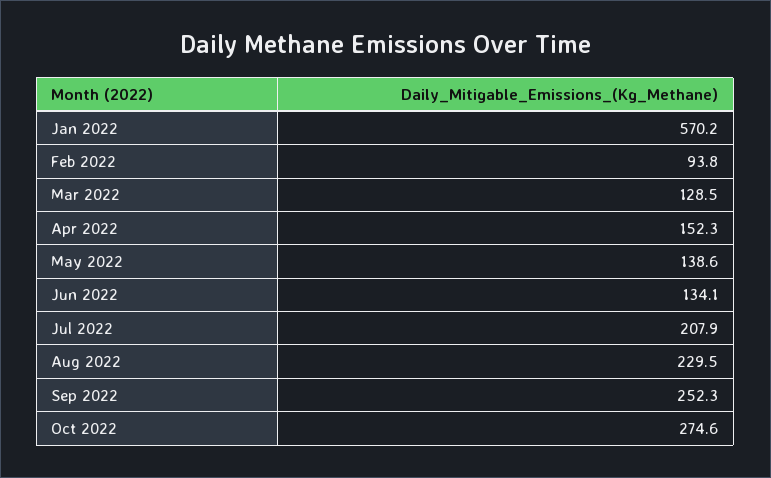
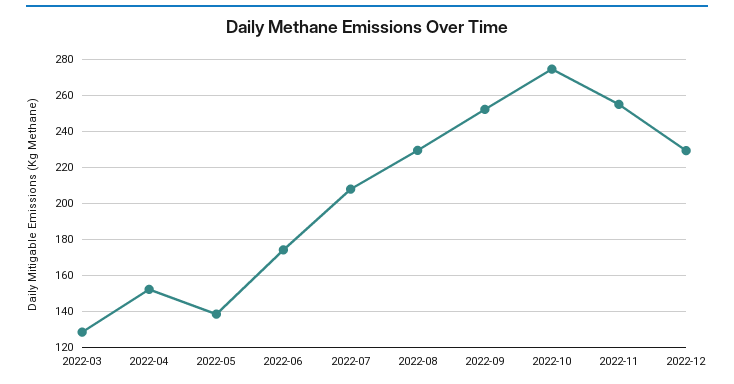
Jan 2022: 570.2 -> none
Feb 2022: 93.8 -> none
Jun 2022: 134.1 -> 175
2022-11: none -> 255
2022-12: none -> 230

